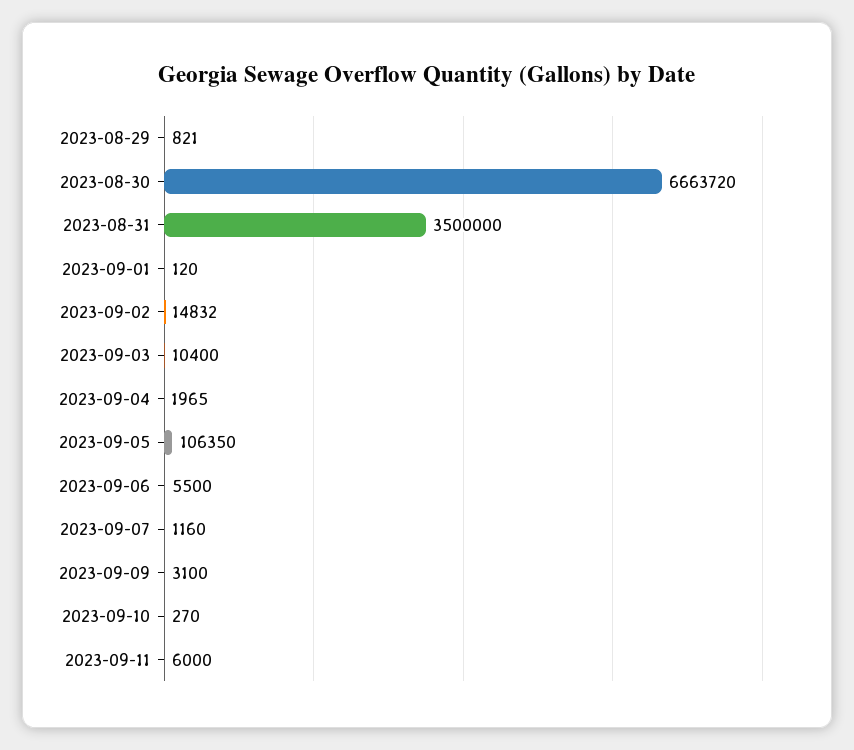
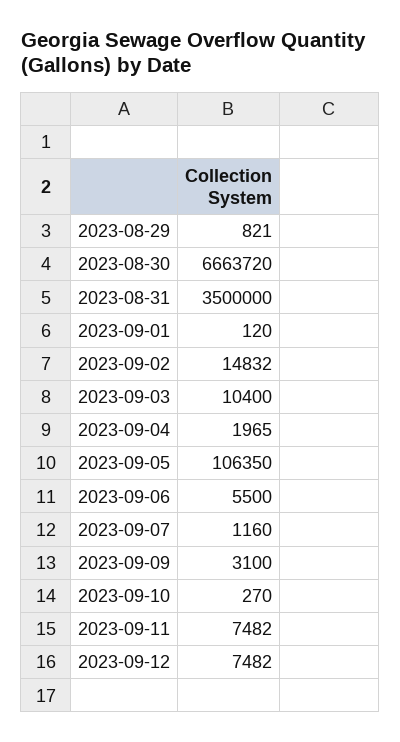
2023-09-11: 6000 -> 7482
2023-09-12: none -> 7482

